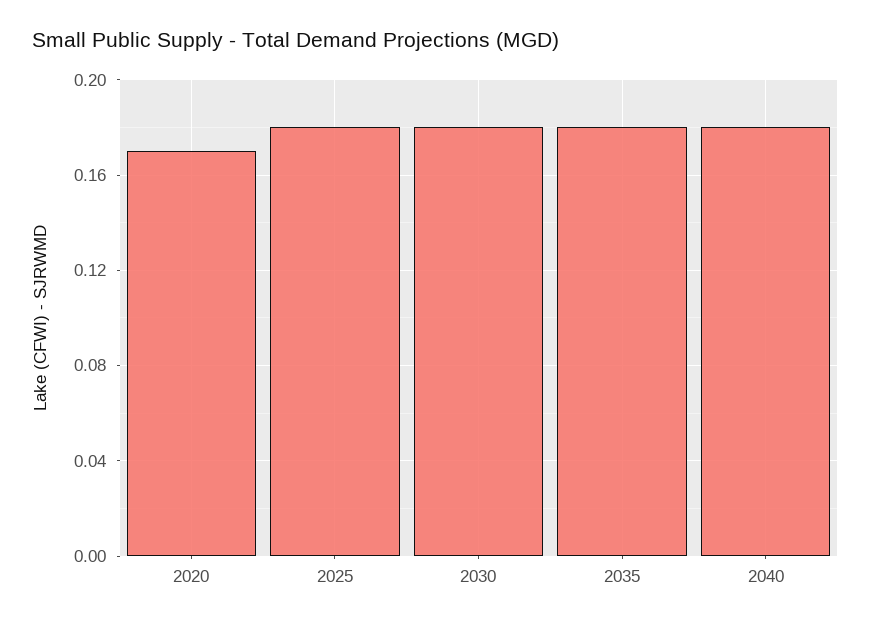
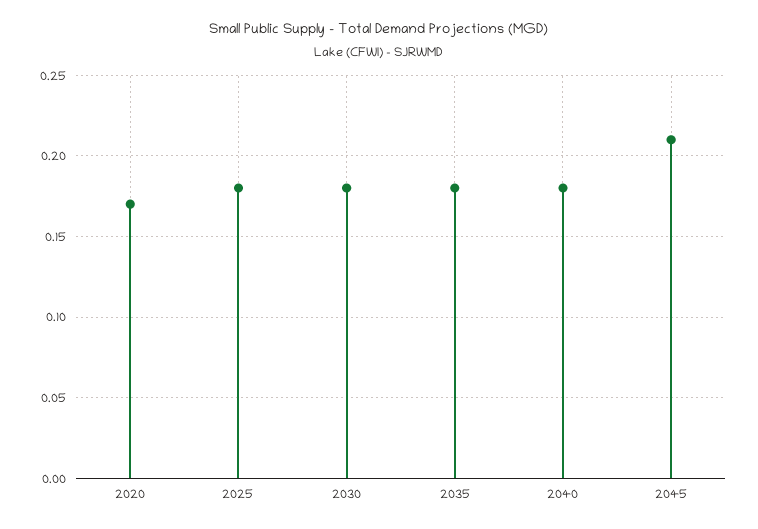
2045: none -> 0.21

